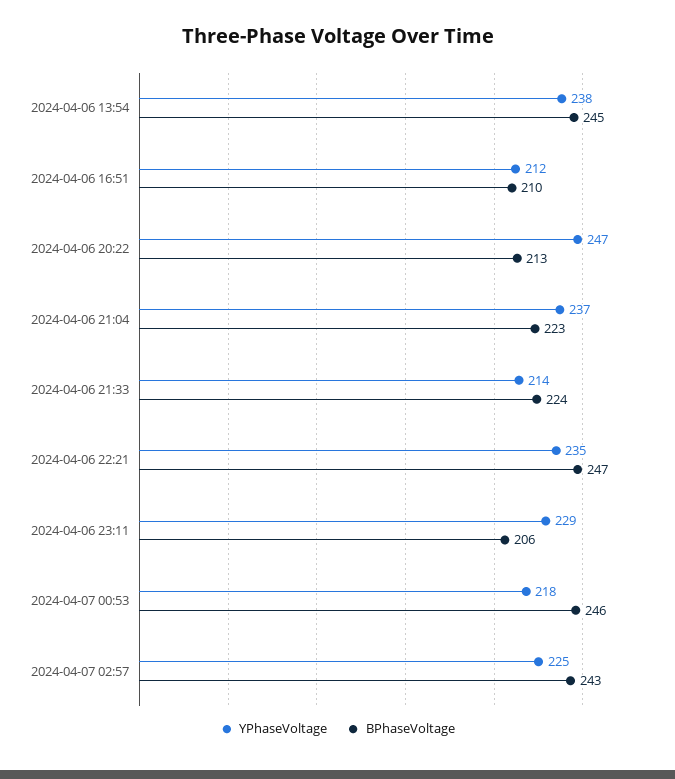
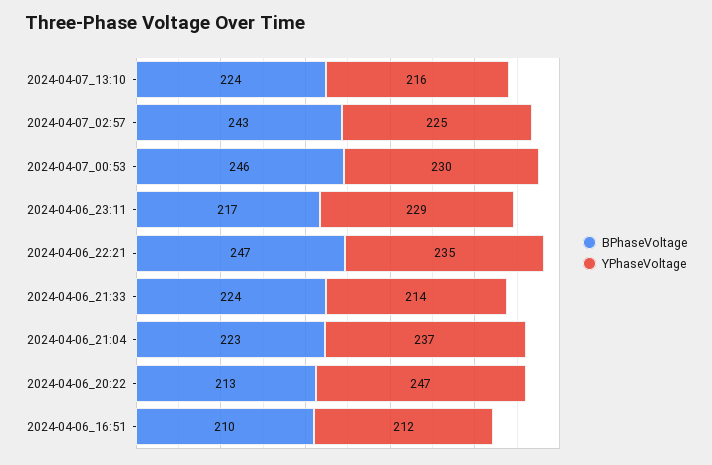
YPhaseVoltage, 2024-04-06 13:54: 238 -> none
BPhaseVoltage, 2024-04-06 13:54: 245 -> none
BPhaseVoltage, 2024-04-06 23:11: 206 -> 217
YPhaseVoltage, 2024-04-07 00:53: 218 -> 230
BPhaseVoltage, 2024-04-07_13:10: none -> 224
YPhaseVoltage, 2024-04-07_13:10: none -> 216

